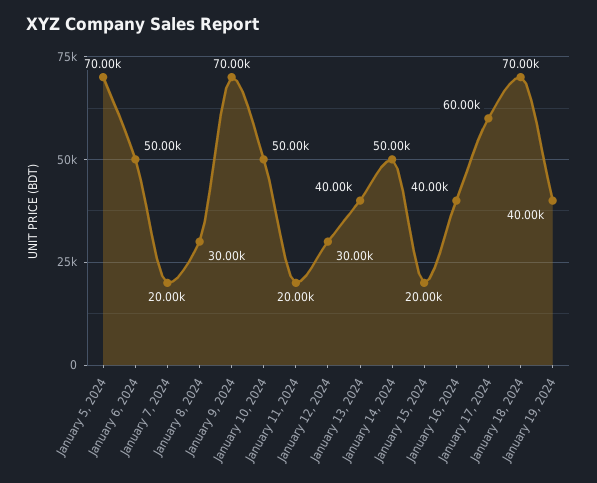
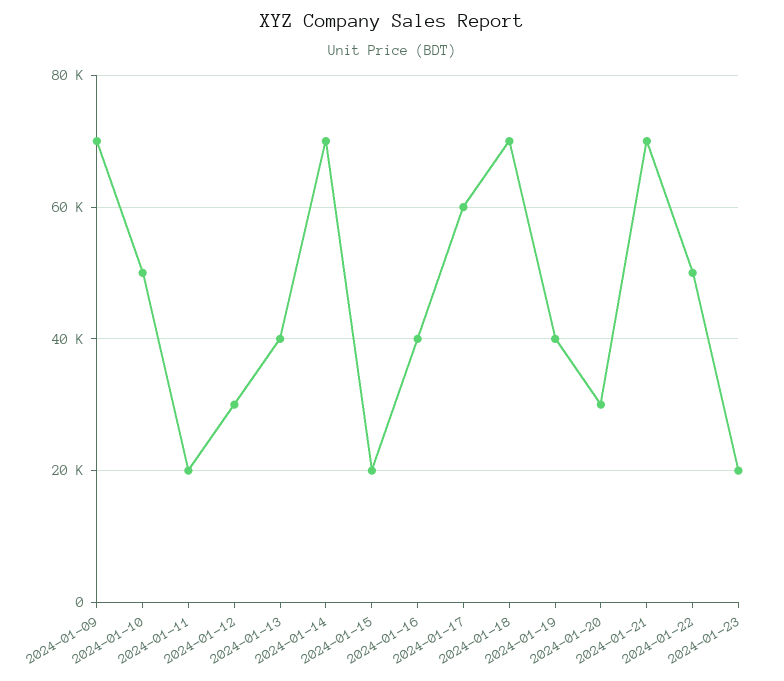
January 5, 2024: 70000 -> none
January 6, 2024: 50000 -> none
January 7, 2024: 20000 -> none
January 8, 2024: 30000 -> none
January 14, 2024: 50000 -> 70000
2024-01-20: none -> 30000
2024-01-21: none -> 70000
2024-01-22: none -> 50000
2024-01-23: none -> 20000

